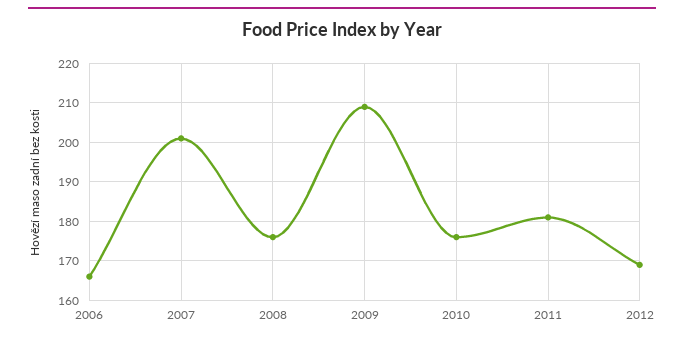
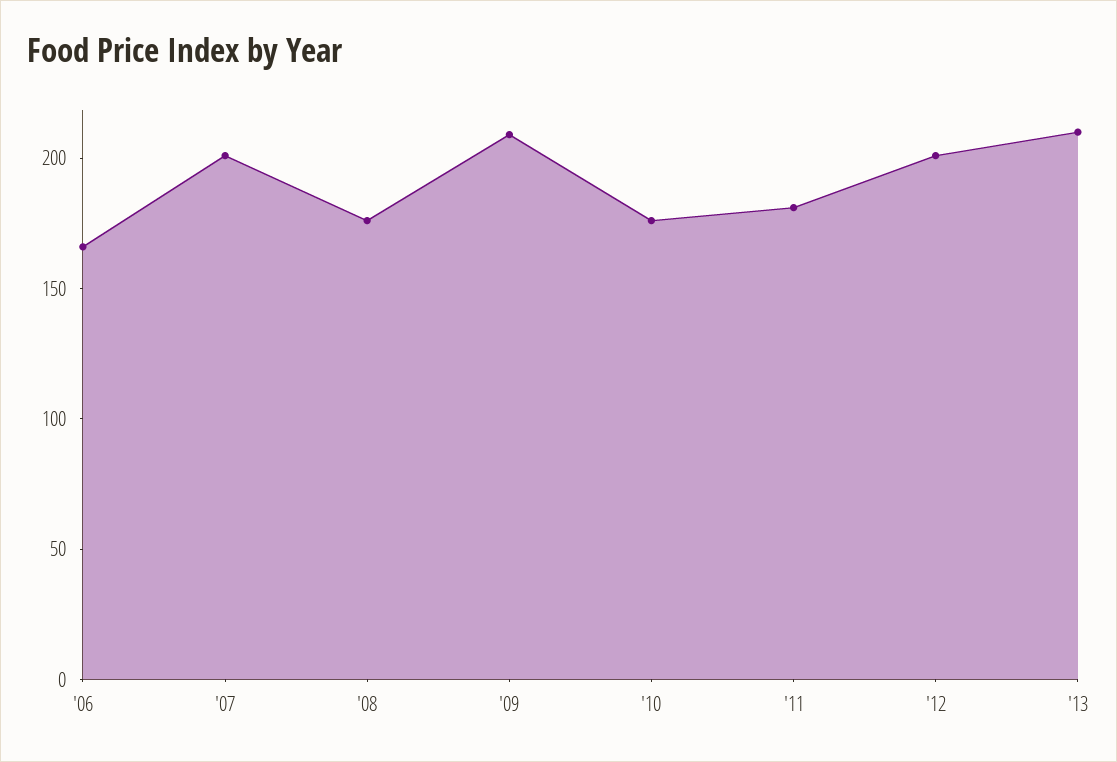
2012: 170 -> 200
'13: none -> 210

